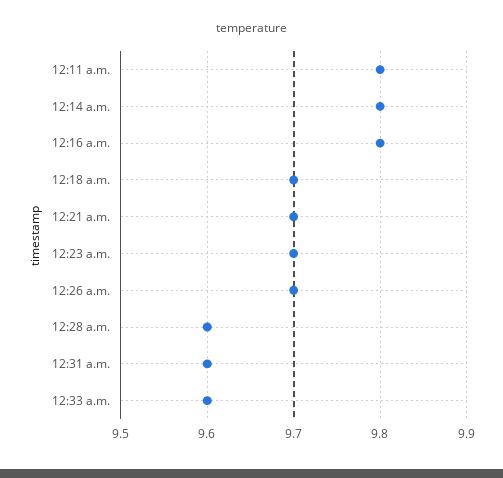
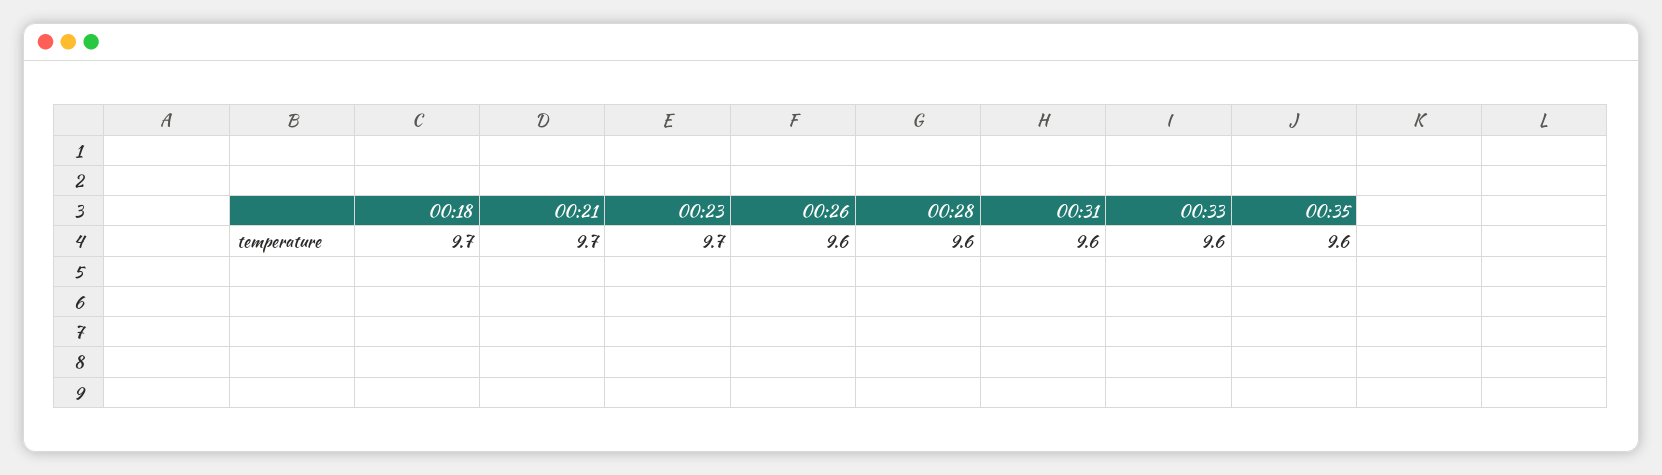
12:11 a.m.: 9.8 -> none
12:14 a.m.: 9.8 -> none
12:16 a.m.: 9.8 -> none
12:26 a.m.: 9.7 -> 9.6
00:35: none -> 9.6

